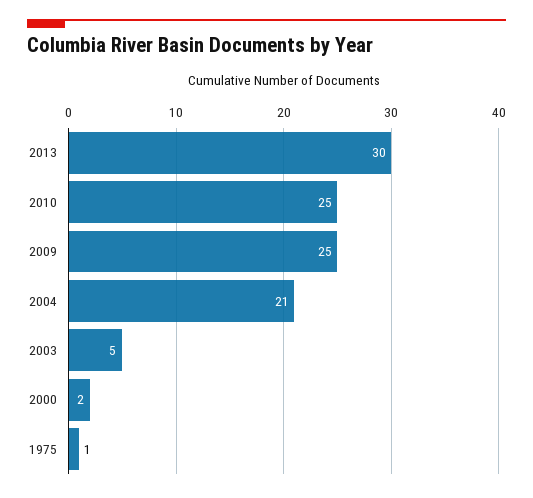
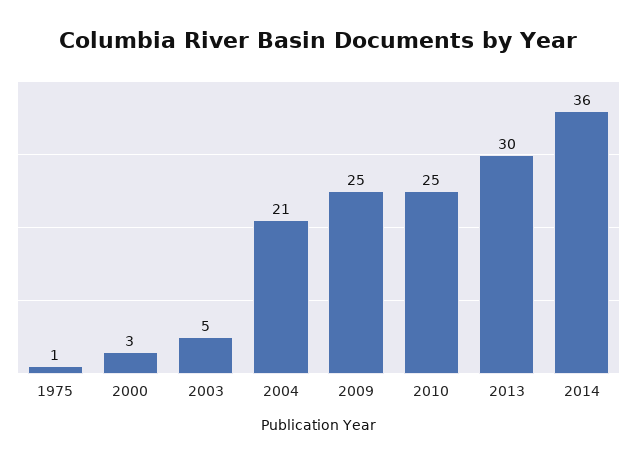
2000: 2 -> 3
2014: none -> 36

